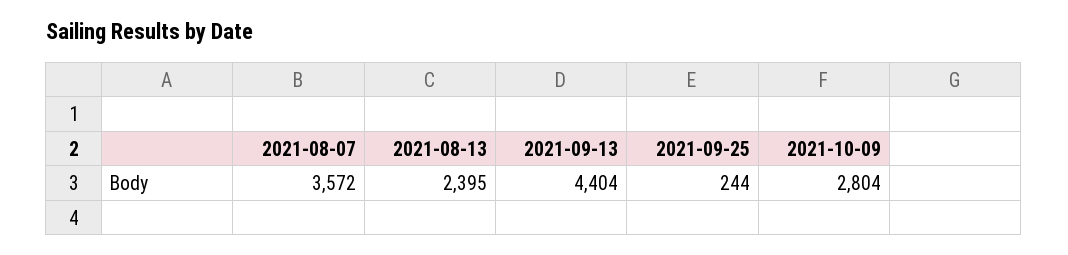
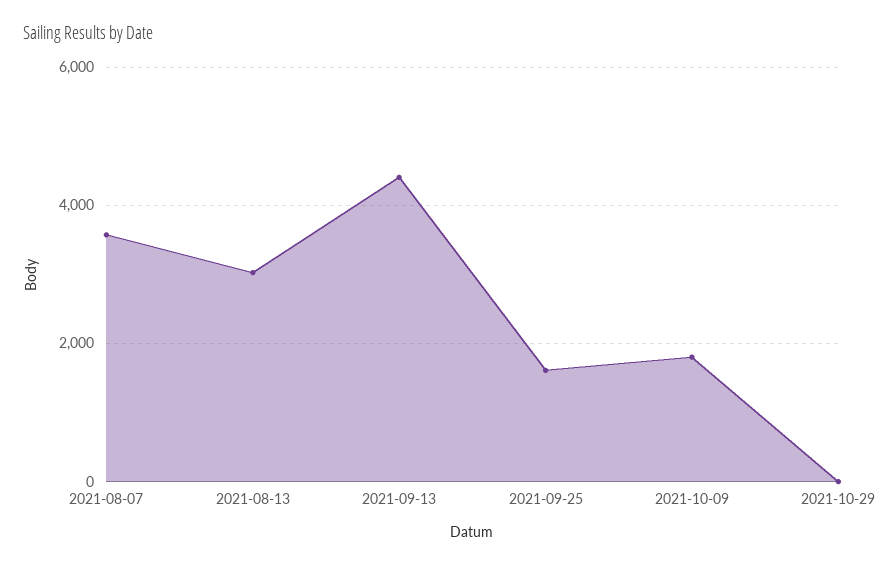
2021-08-13: 2395 -> 3000
2021-09-25: 244 -> 1600
2021-10-09: 2804 -> 1800
2021-10-29: none -> 0

